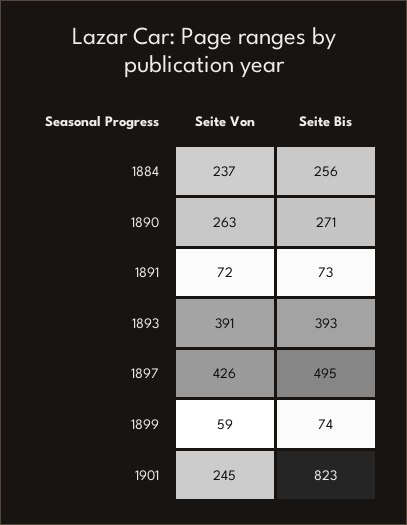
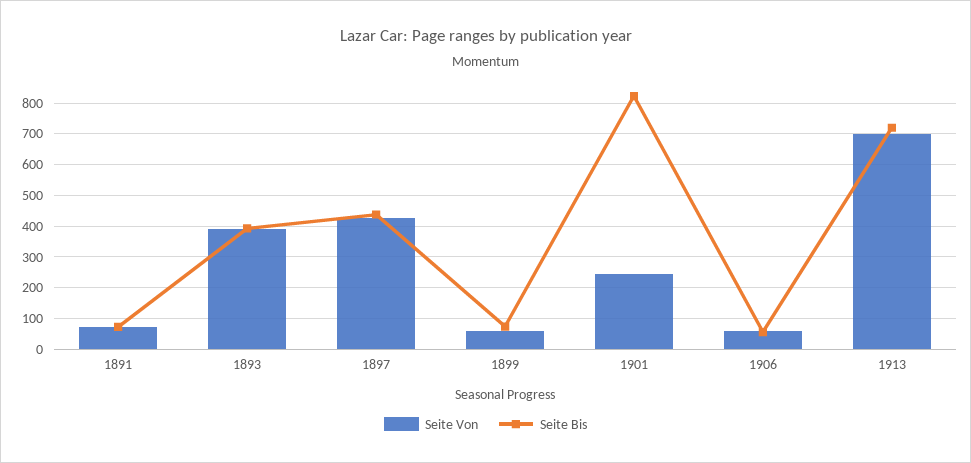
Seite Von, 1884: 237 -> none
Seite Bis, 1884: 256 -> none
Seite Von, 1890: 263 -> none
Seite Bis, 1890: 271 -> none
Seite Bis, 1897: 495 -> 440
Seite Von, 1906: none -> 60
Seite Bis, 1906: none -> 60
Seite Von, 1913: none -> 700
Seite Bis, 1913: none -> 720

